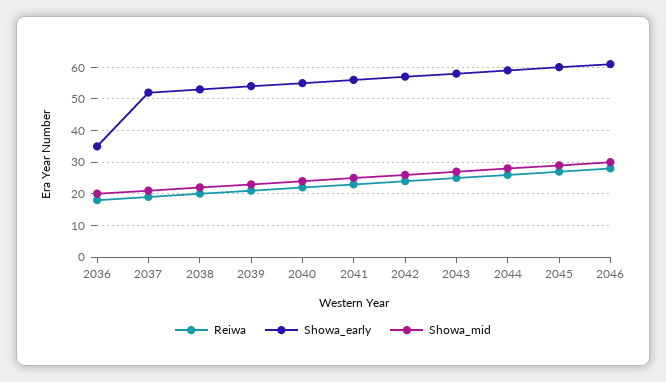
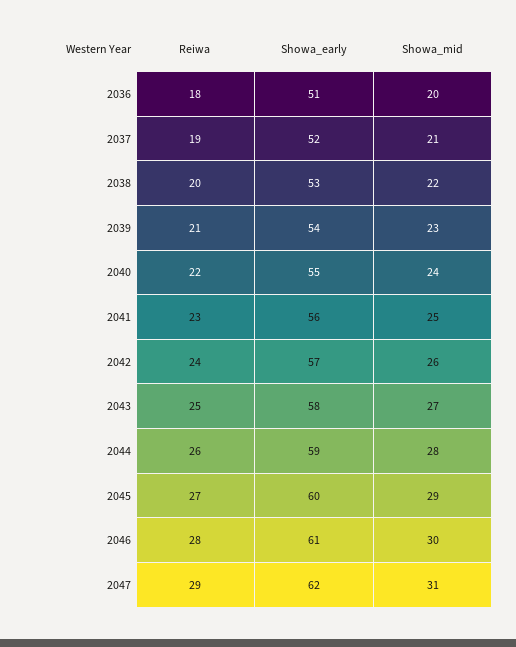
Showa_early, 2036: 35 -> 51
Reiwa, 2047: none -> 29
Showa_early, 2047: none -> 62
Showa_mid, 2047: none -> 31

